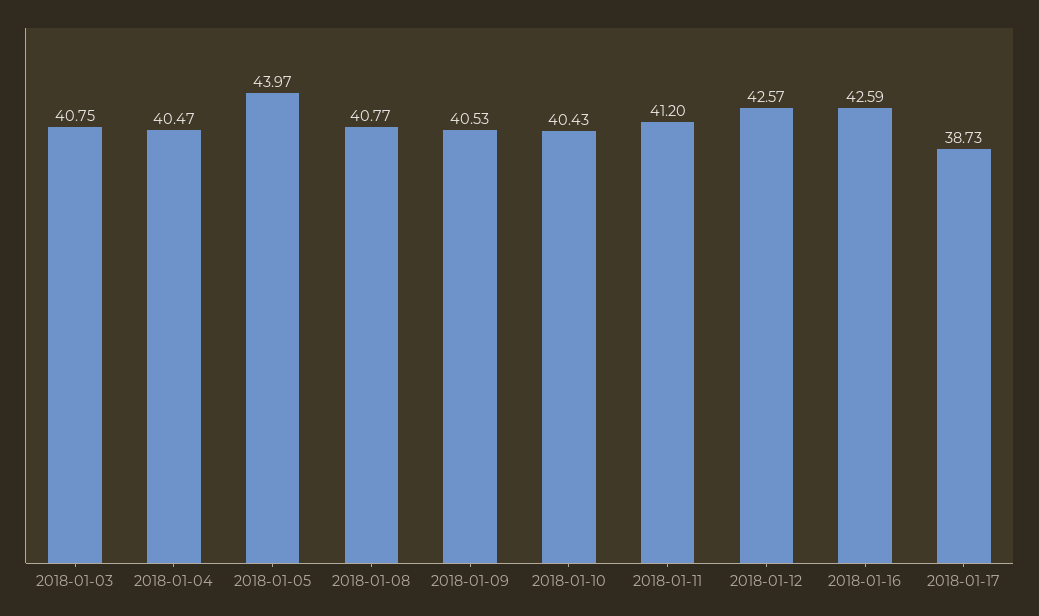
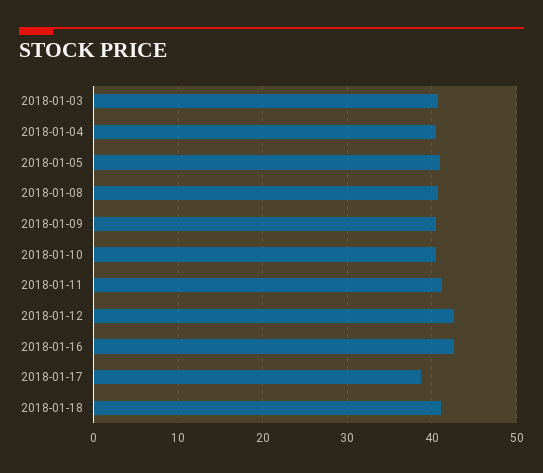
2018-01-05: 43.97 -> 41
2018-01-18: none -> 41

